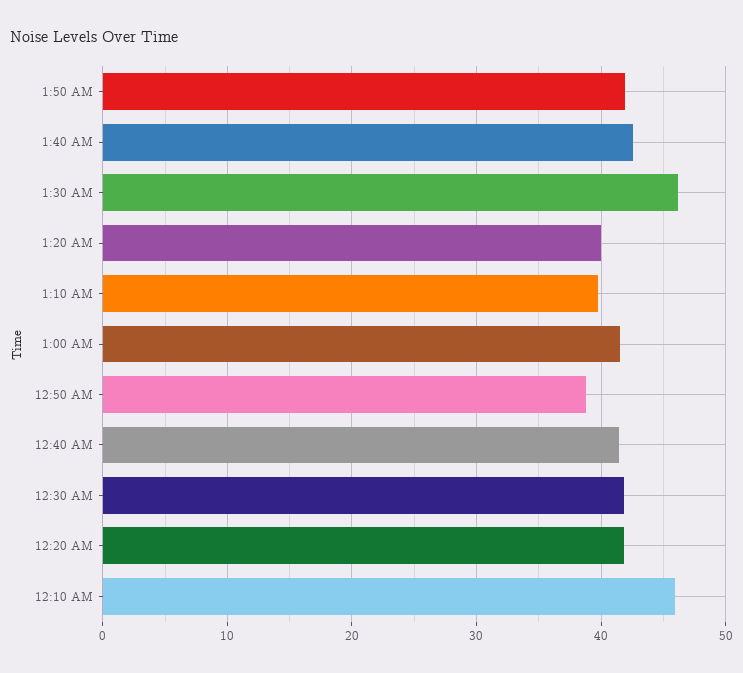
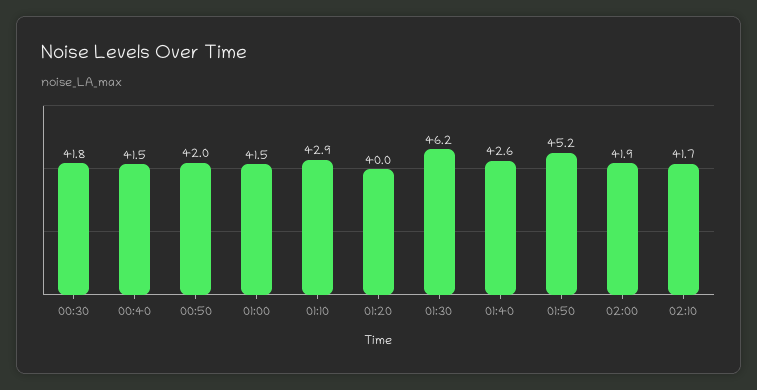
1:50 AM: 42 -> 45.2
1:10 AM: 40 -> 42.9
12:50 AM: 39 -> 42
12:20 AM: 42 -> none
12:10 AM: 46 -> none
02:00: none -> 41.9
02:10: none -> 41.7

